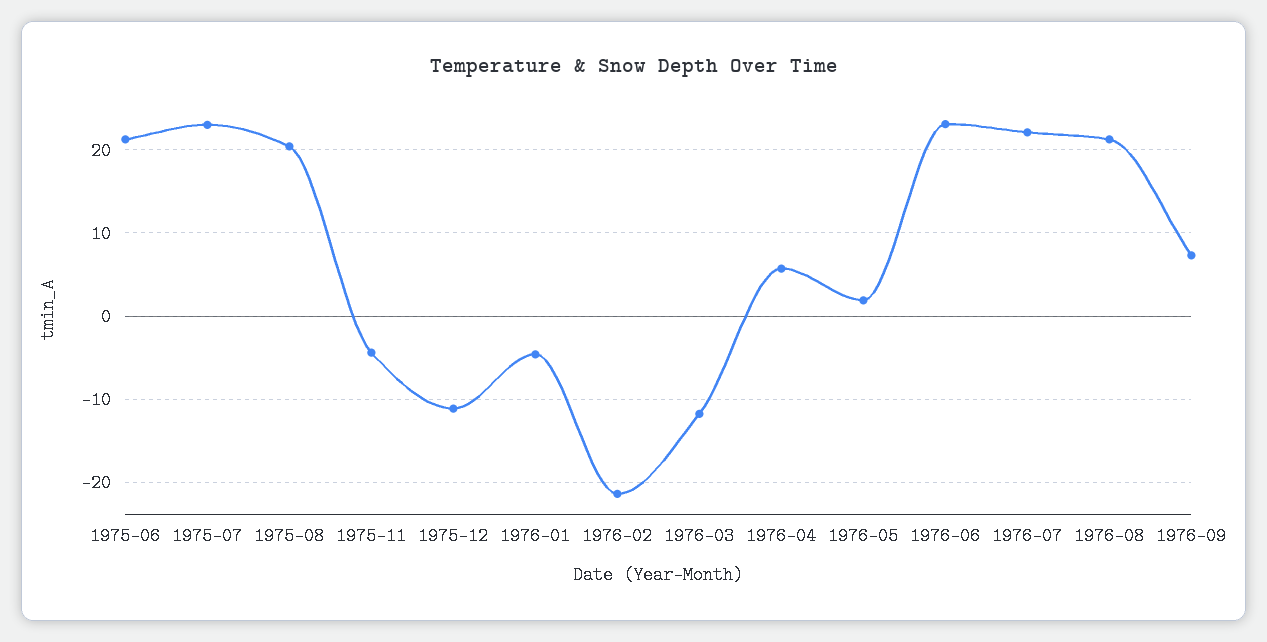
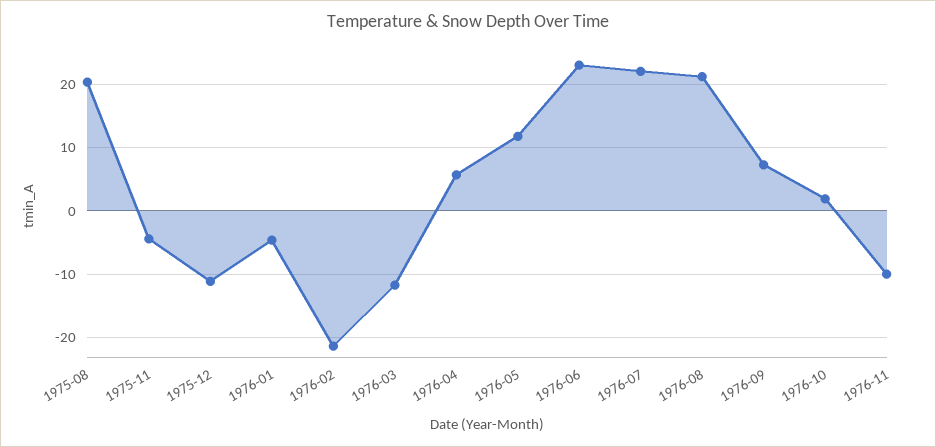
1975-06: 21 -> none
1975-07: 23 -> none
1976-05: 2 -> 12
1976-10: none -> 2
1976-11: none -> -10

